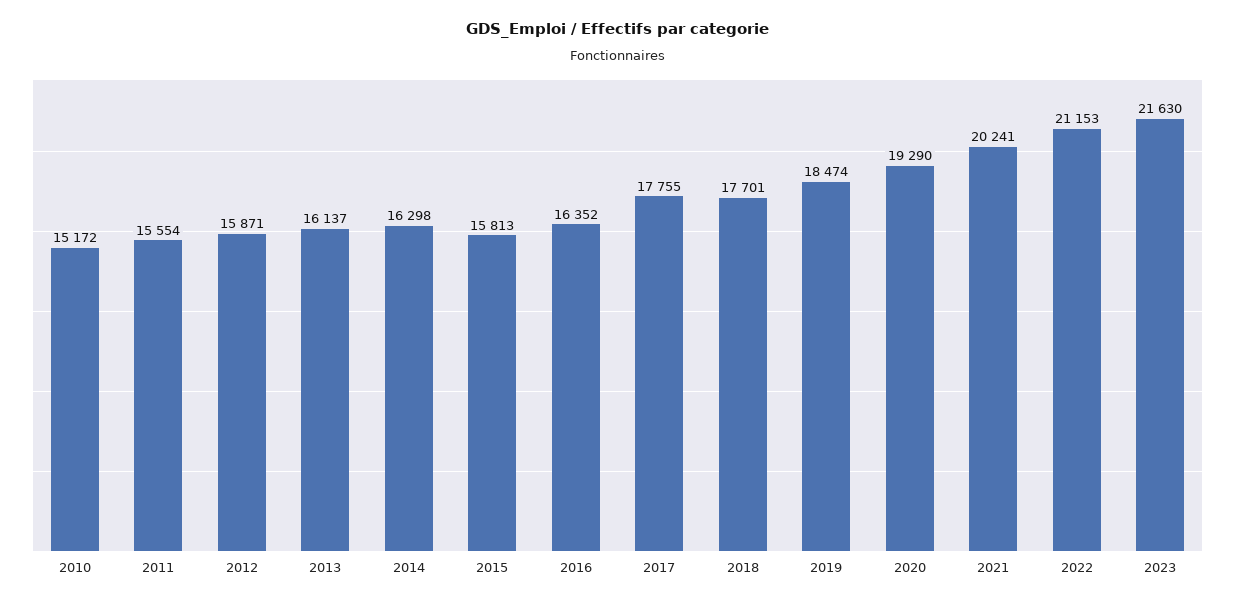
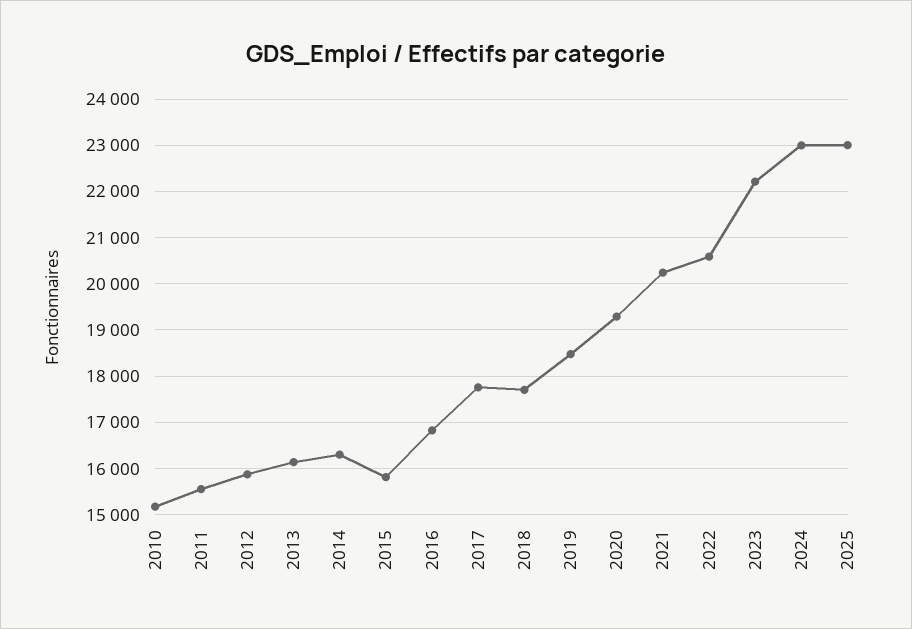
2016: 16352 -> 16800
2022: 21153 -> 20600
2023: 21630 -> 22200
2024: none -> 23000
2025: none -> 23000

